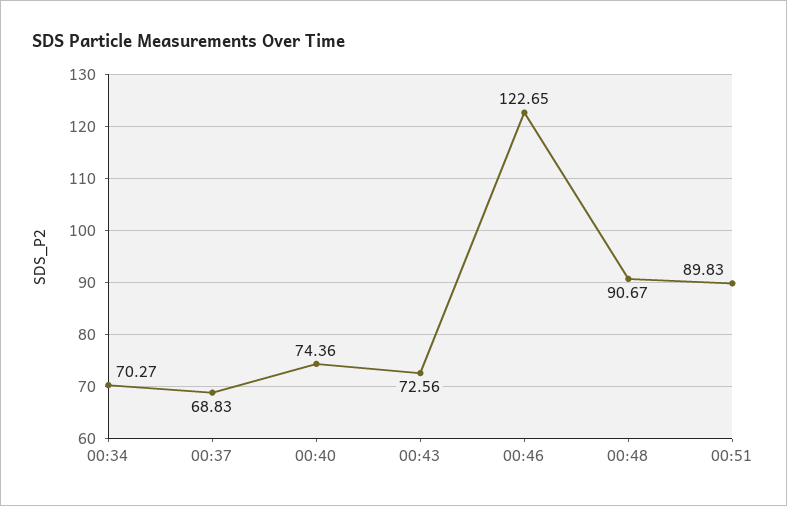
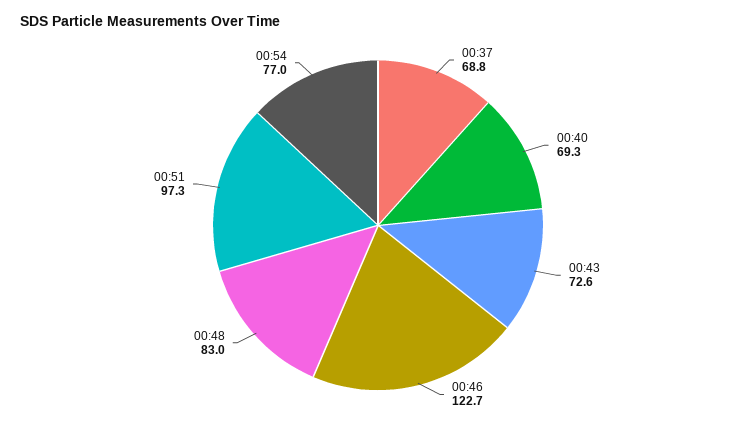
00:34: 70.27 -> none
00:40: 74.36 -> 69.3
00:48: 90.67 -> 83
00:51: 89.83 -> 97.3
00:54: none -> 77

